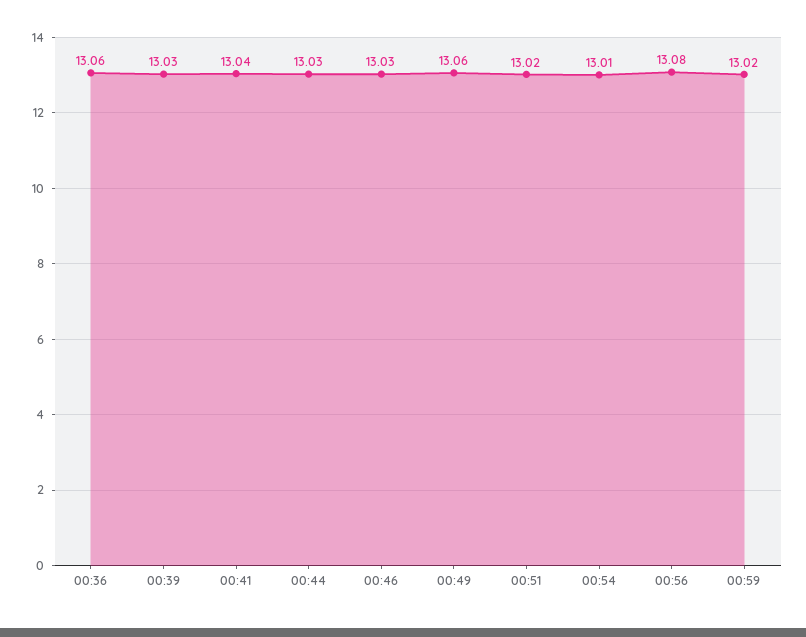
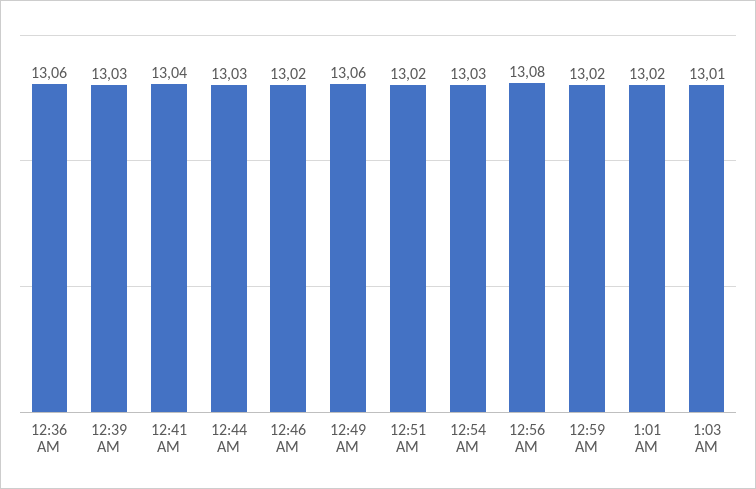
00:46: 13.03 -> 13.02
00:54: 13.01 -> 13.03
1:01 AM: none -> 13.02
1:03 AM: none -> 13.01

